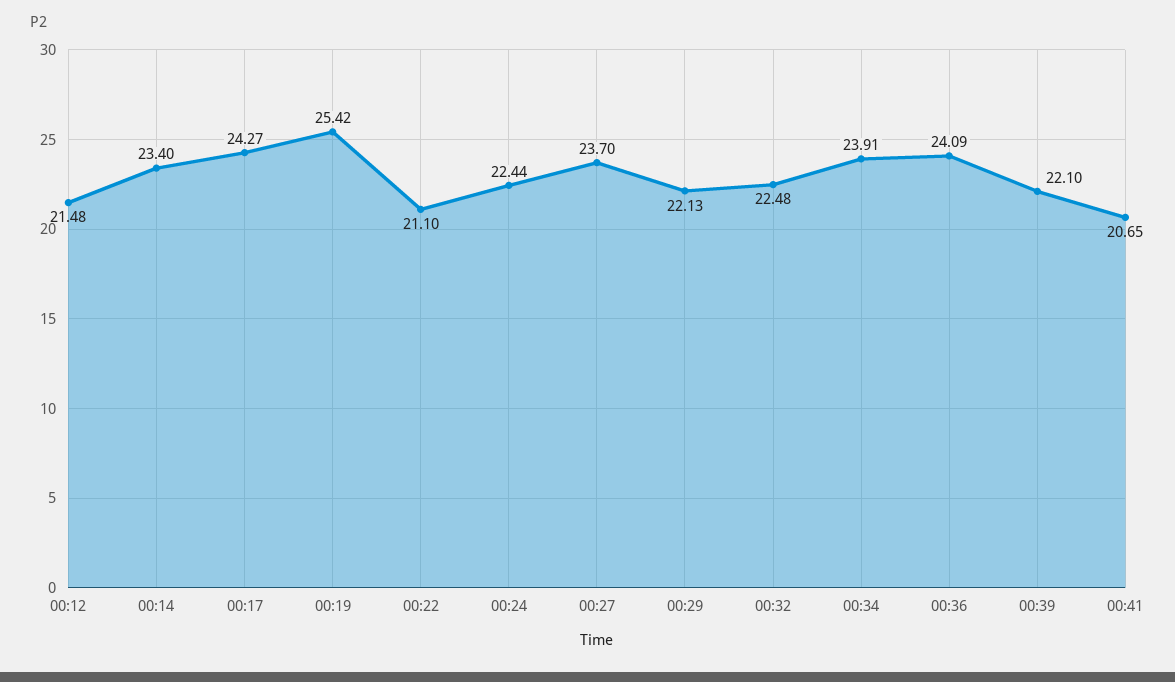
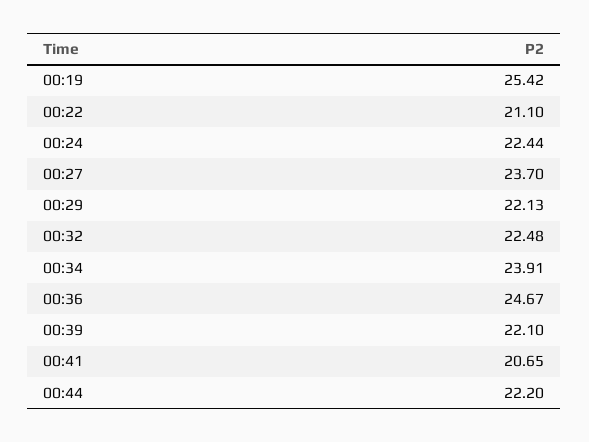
00:12: 21.48 -> none
00:14: 23.4 -> none
00:17: 24.27 -> none
00:36: 24.09 -> 24.67
00:44: none -> 22.2

